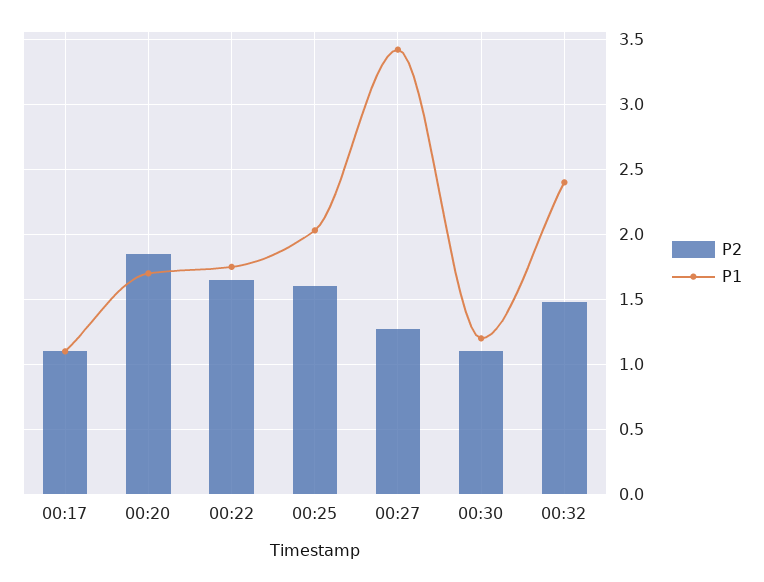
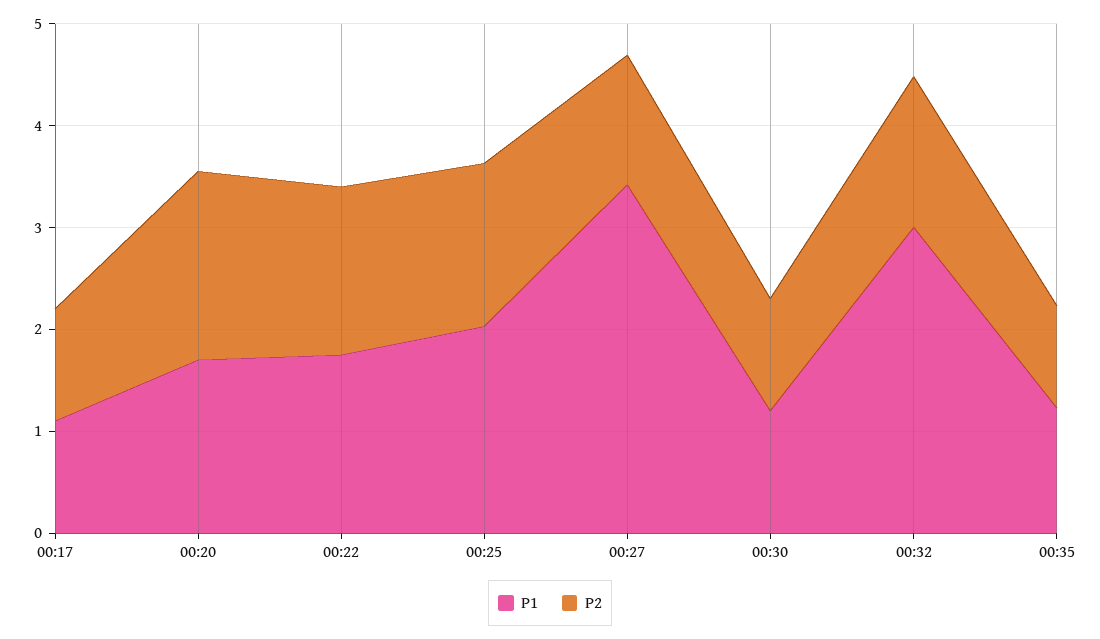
P1, 00:32: 2.4 -> 3
P1, 00:35: none -> 1.2
P2, 00:35: none -> 1

